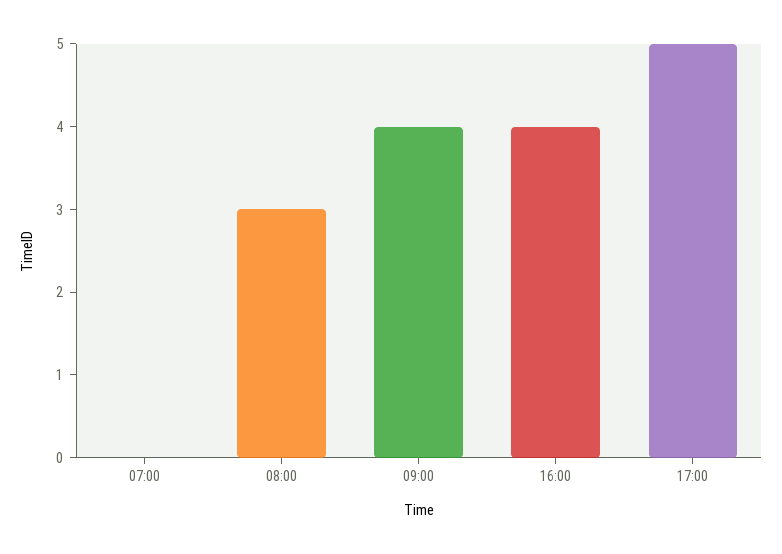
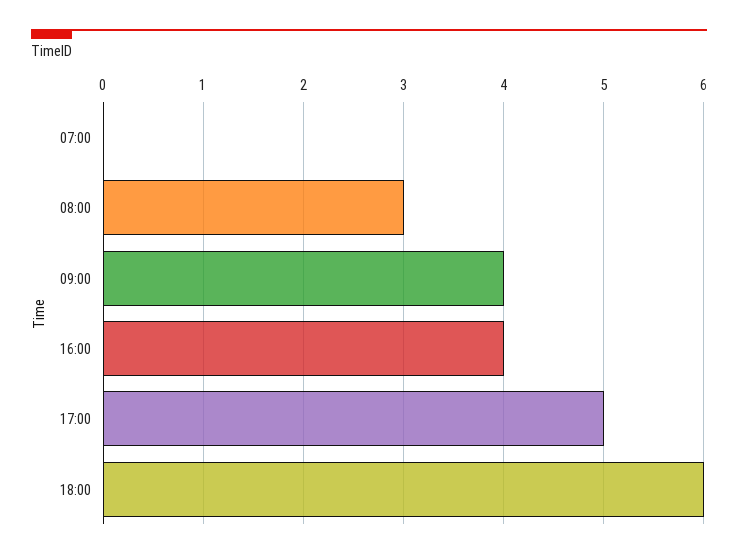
18:00: none -> 6

